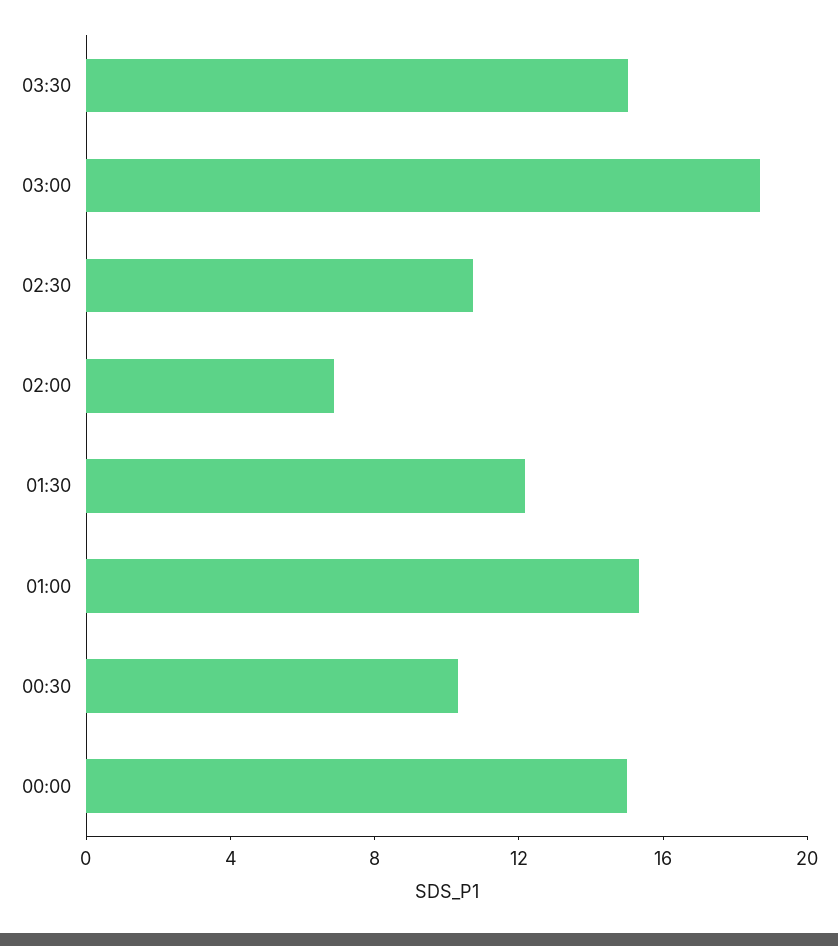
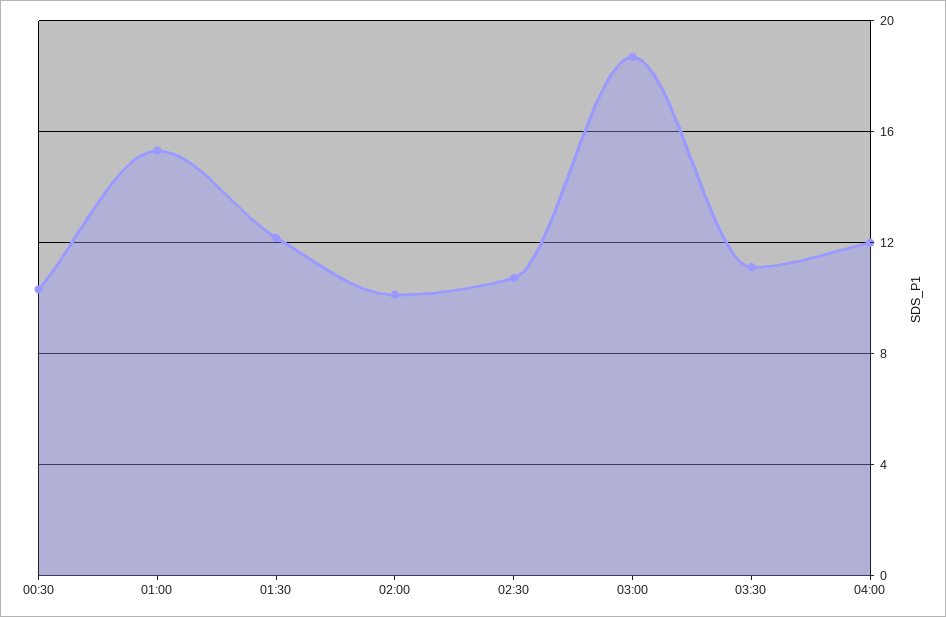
03:30: 15 -> 11
02:00: 7 -> 10
00:00: 15 -> none
04:00: none -> 12

